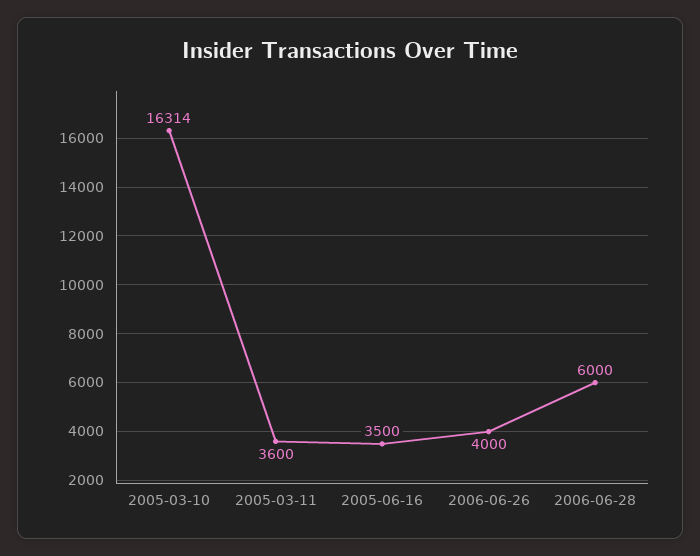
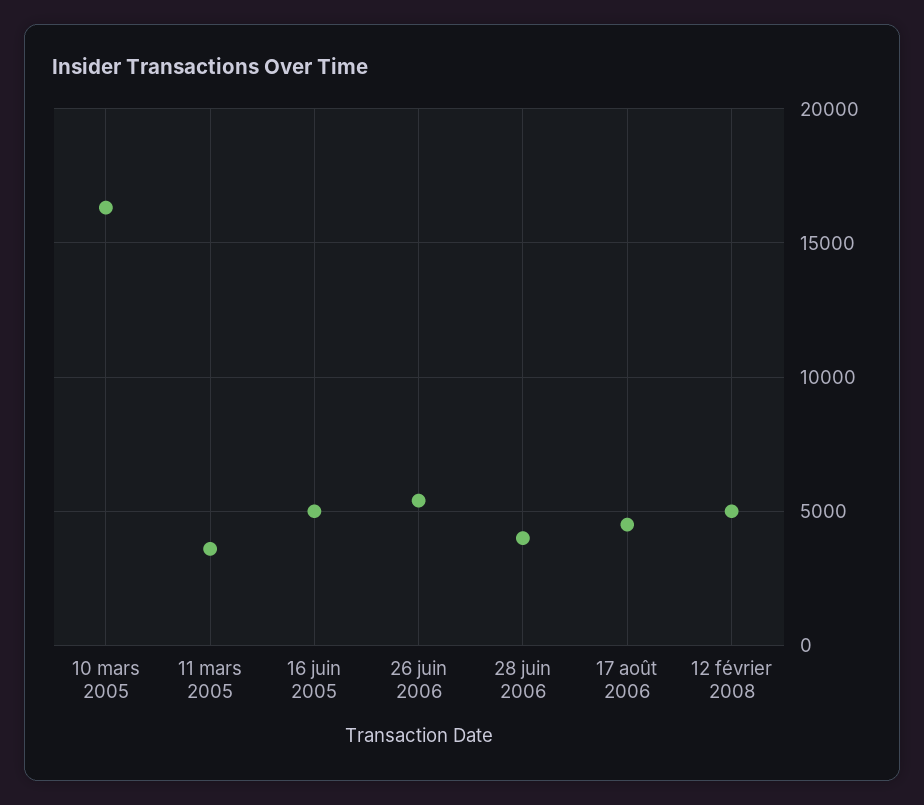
2005-06-16: 3500 -> 5000
2006-06-26: 4000 -> 5500
2006-06-28: 6000 -> 4000
17 août 2006: none -> 4500
12 février 2008: none -> 5000

